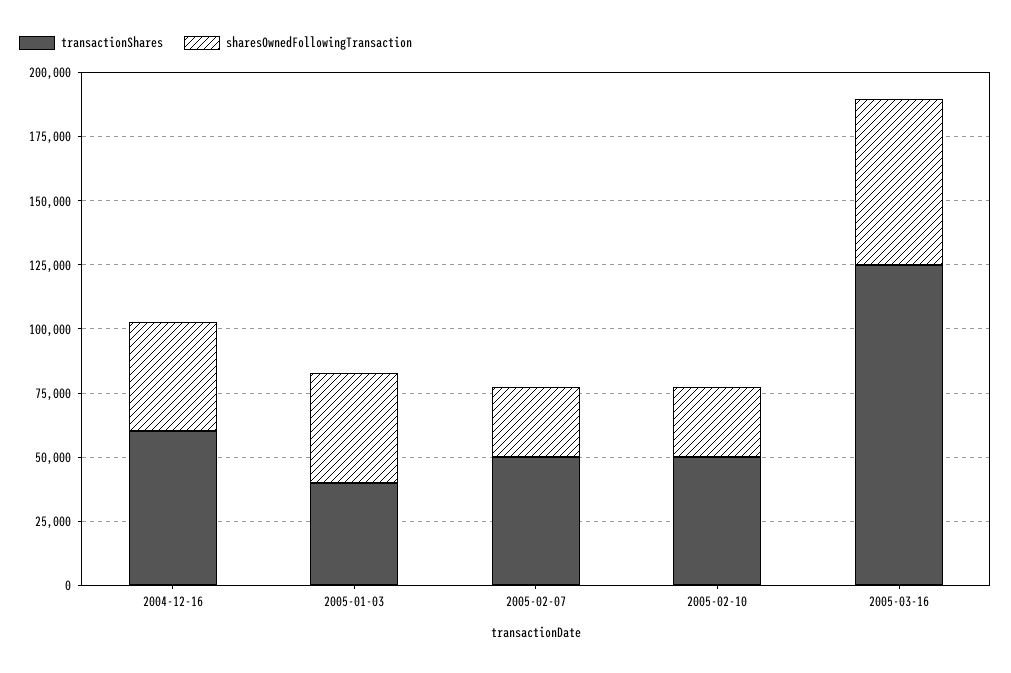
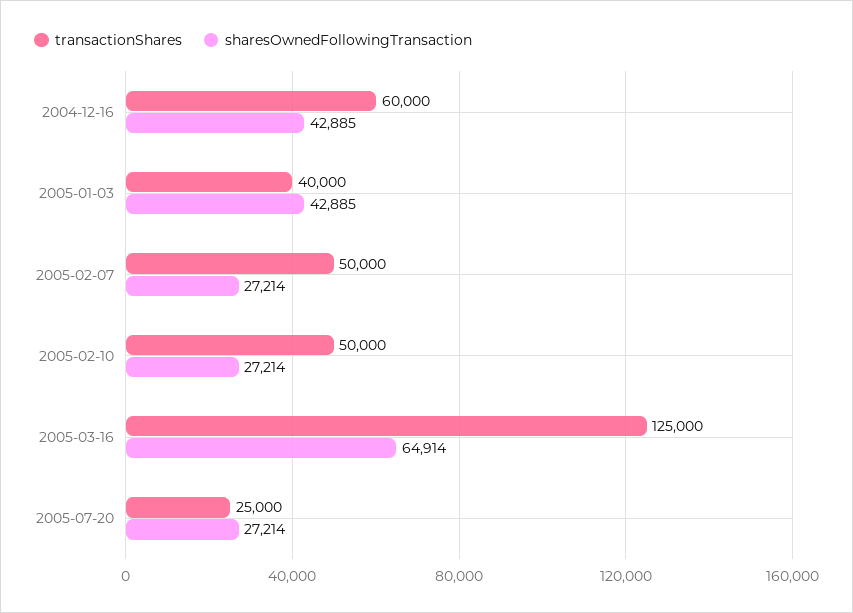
transactionShares, 2005-07-20: none -> 25000
sharesOwnedFollowingTransaction, 2005-07-20: none -> 27214

